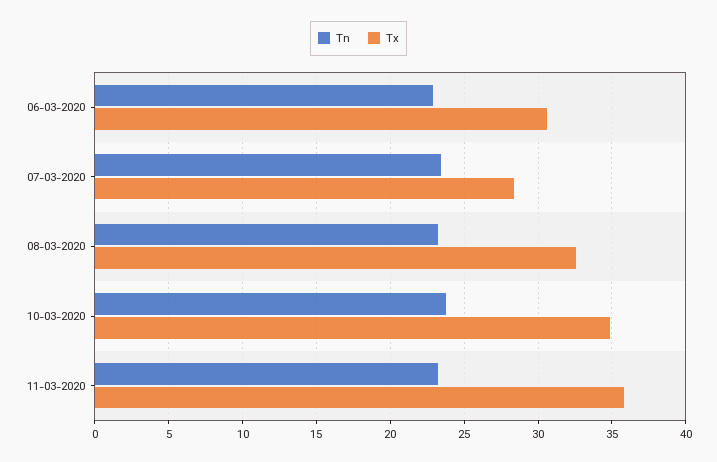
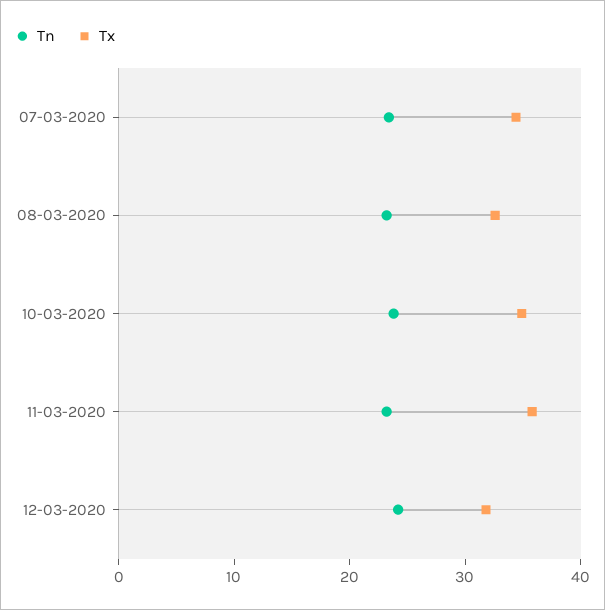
Tn, 06-03-2020: 23 -> none
Tx, 06-03-2020: 30.5 -> none
Tx, 07-03-2020: 28.5 -> 34
Tn, 12-03-2020: none -> 24
Tx, 12-03-2020: none -> 32

